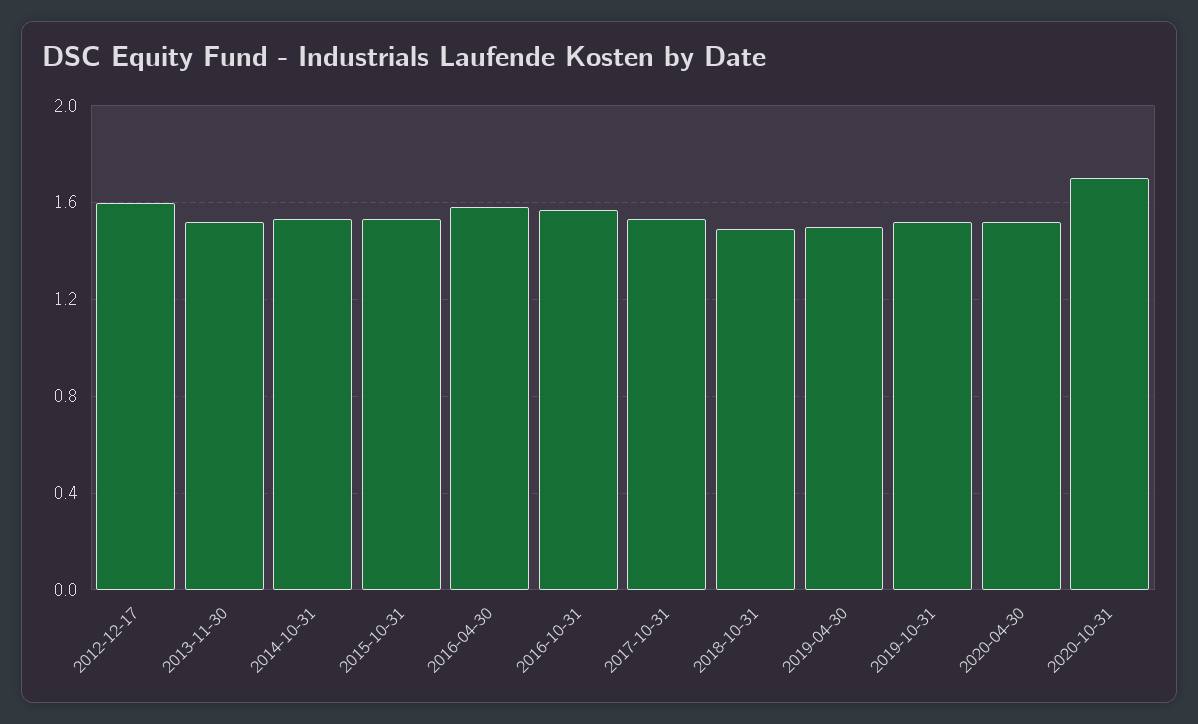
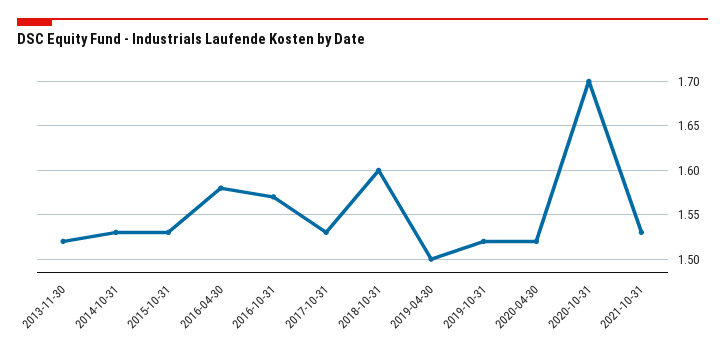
2012-12-17: 1.6 -> none
2018-10-31: 1.5 -> 1.6
2021-10-31: none -> 1.53

